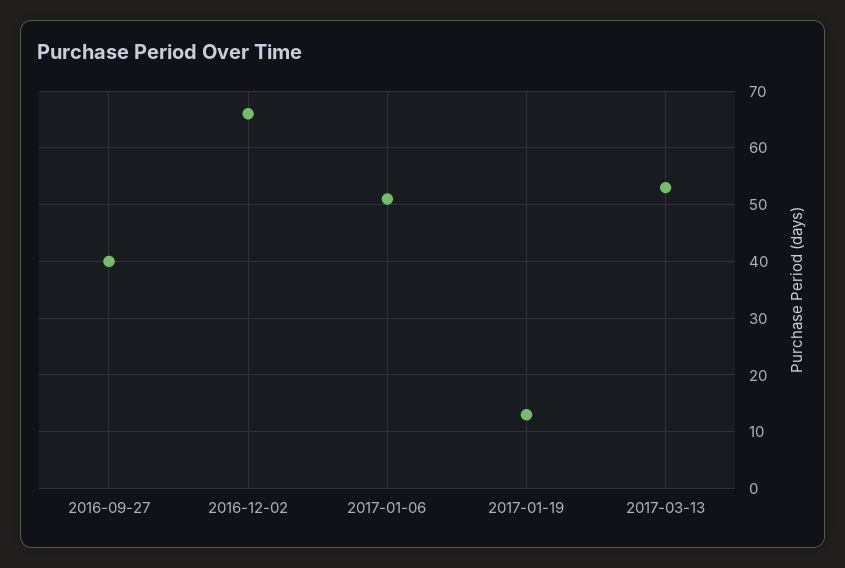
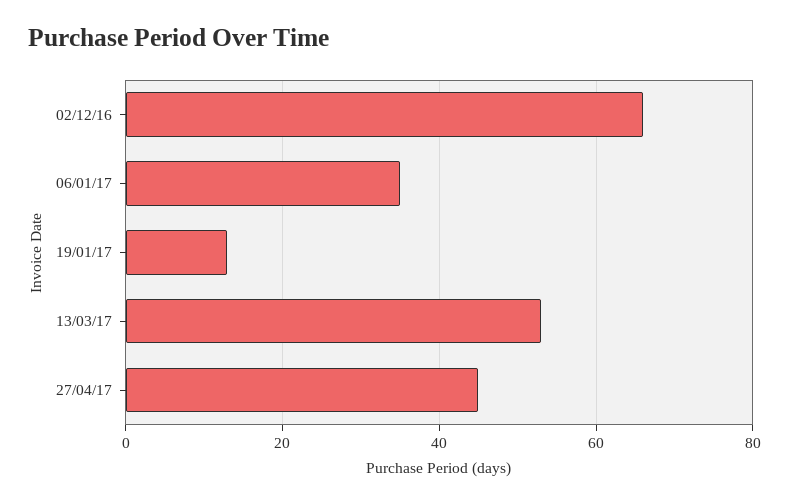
2016-09-27: 40 -> none
2017-01-06: 50 -> 35
27/04/17: none -> 45

